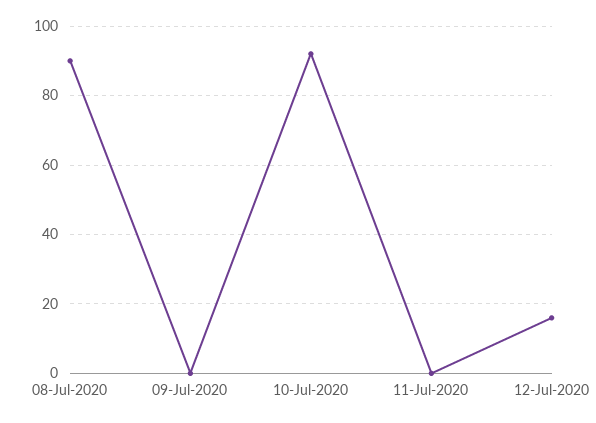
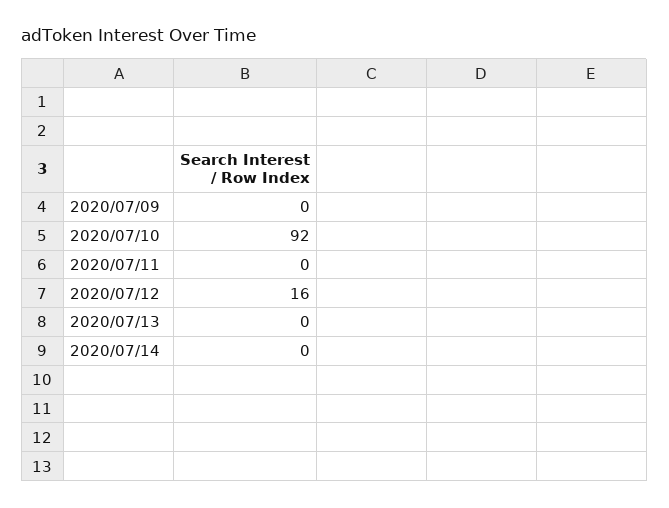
08-Jul-2020: 90 -> none
2020/07/13: none -> 0
2020/07/14: none -> 0

